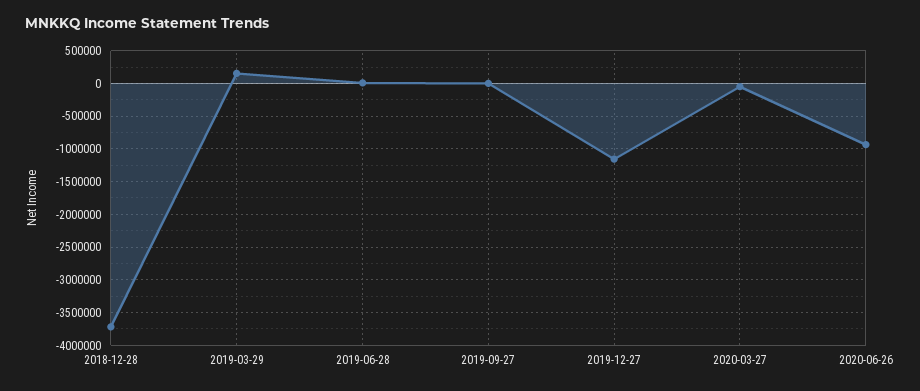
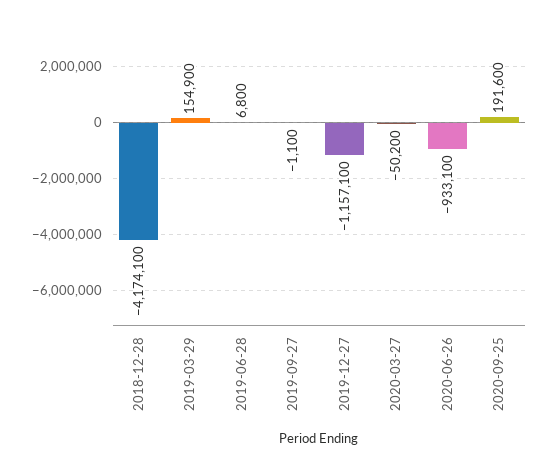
2018-12-28: -3700000 -> -4174100
2020-09-25: none -> 191600

